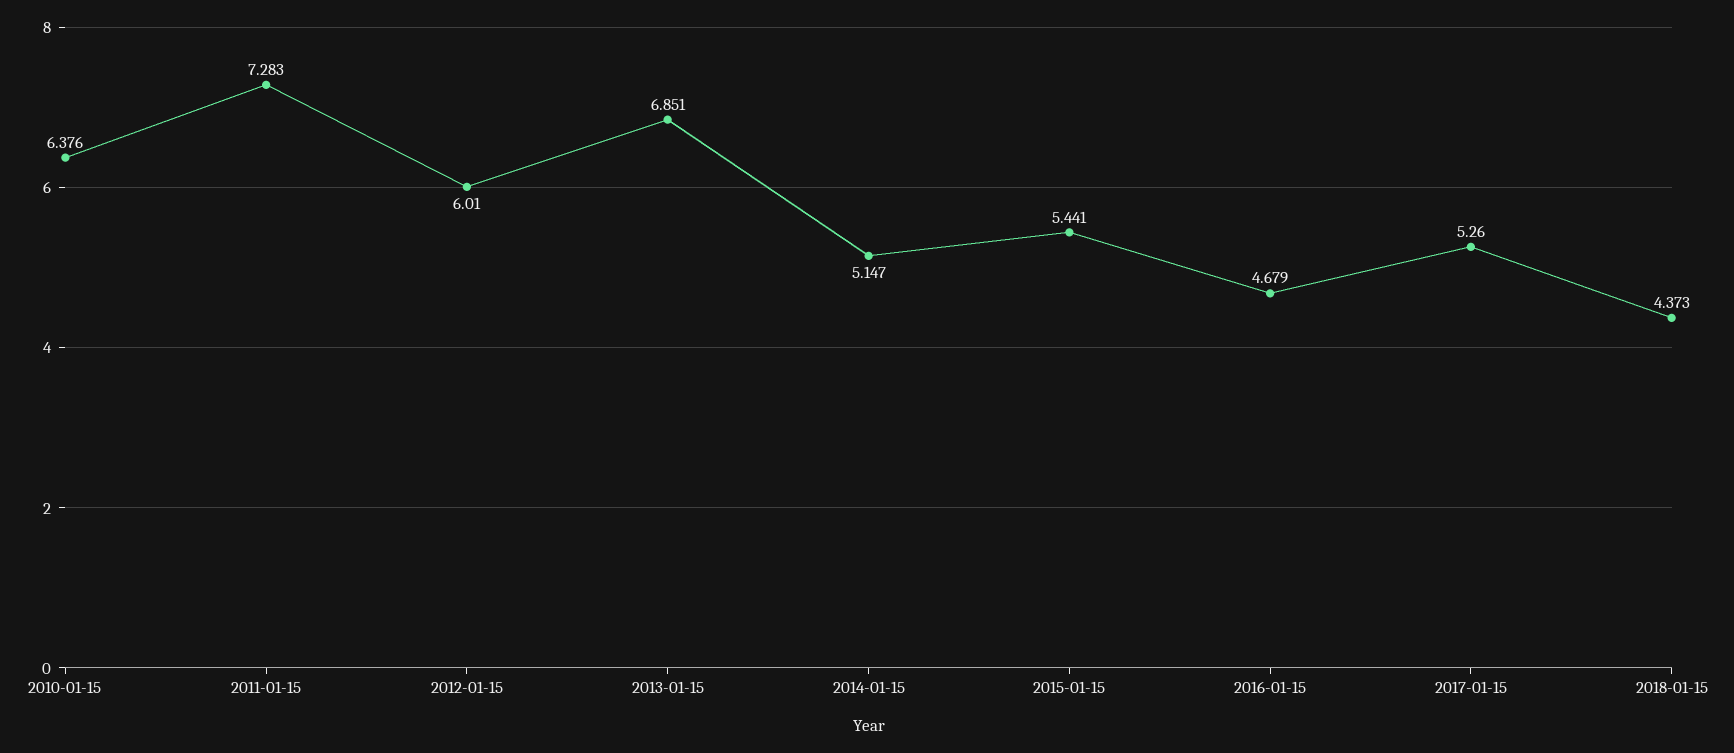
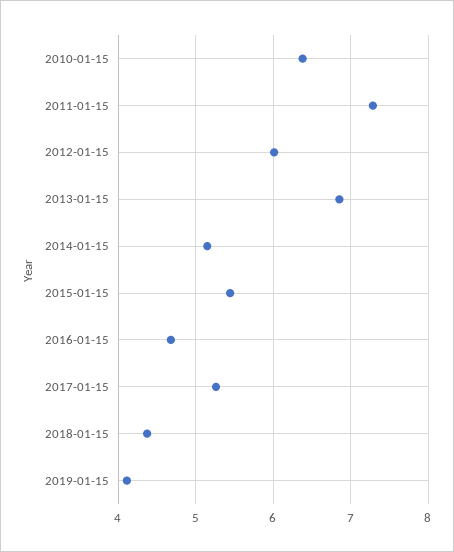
2019-01-15: none -> 4.1

